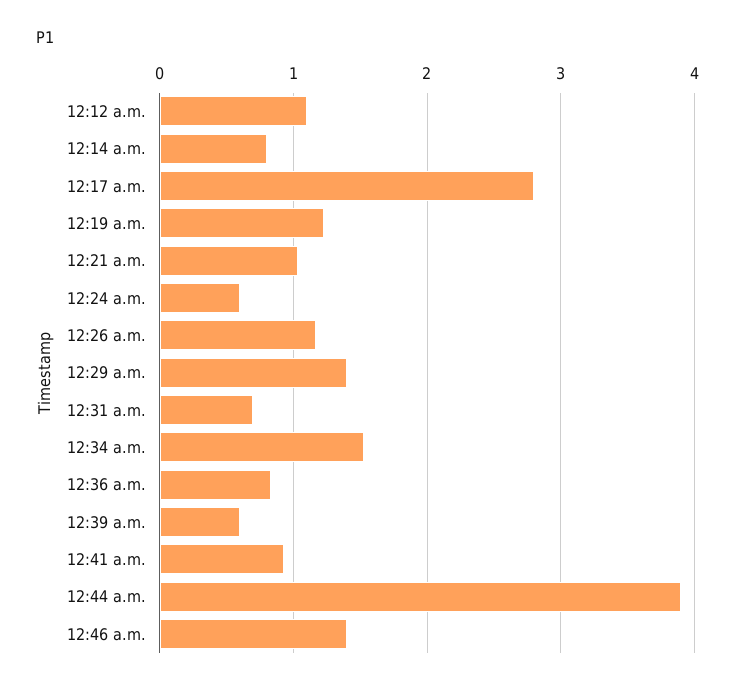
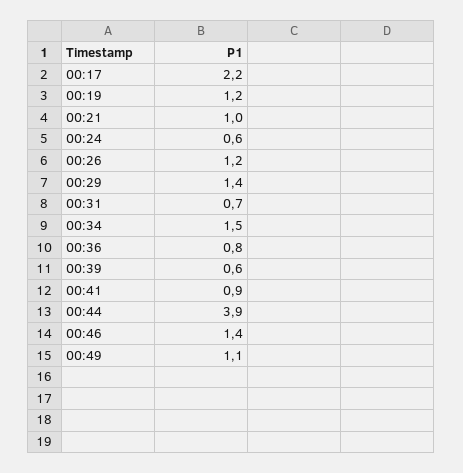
12:12 a.m.: 1.1 -> none
12:14 a.m.: 0.8 -> none
12:17 a.m.: 2.8 -> 2.2
00:49: none -> 1.1

